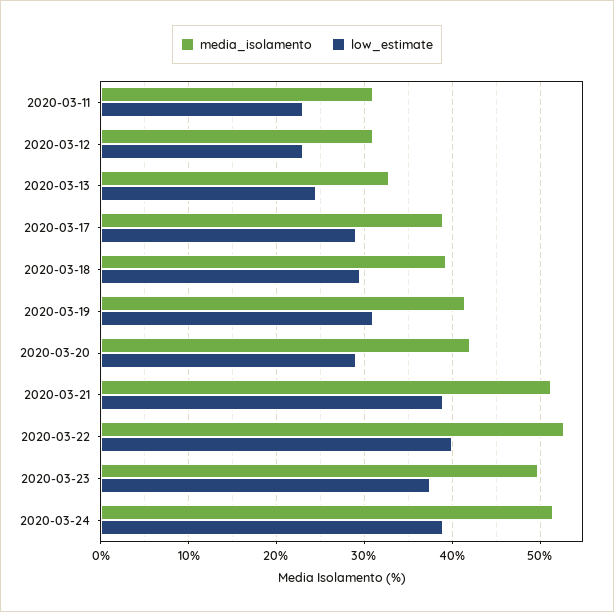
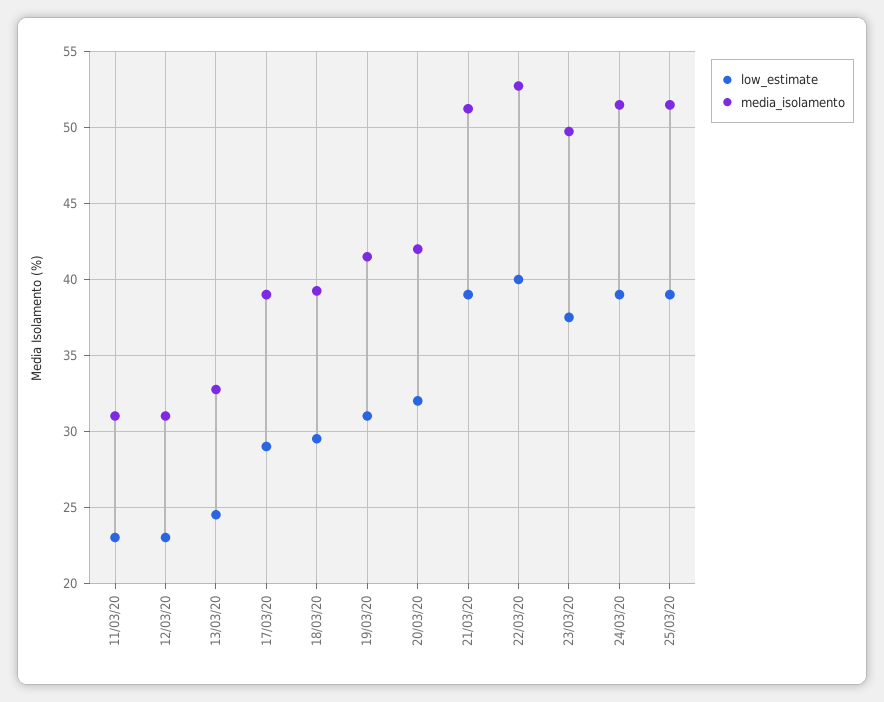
low_estimate, 2020-03-20: 29 -> 32
low_estimate, 25/03/20: none -> 39
media_isolamento, 25/03/20: none -> 51.5

